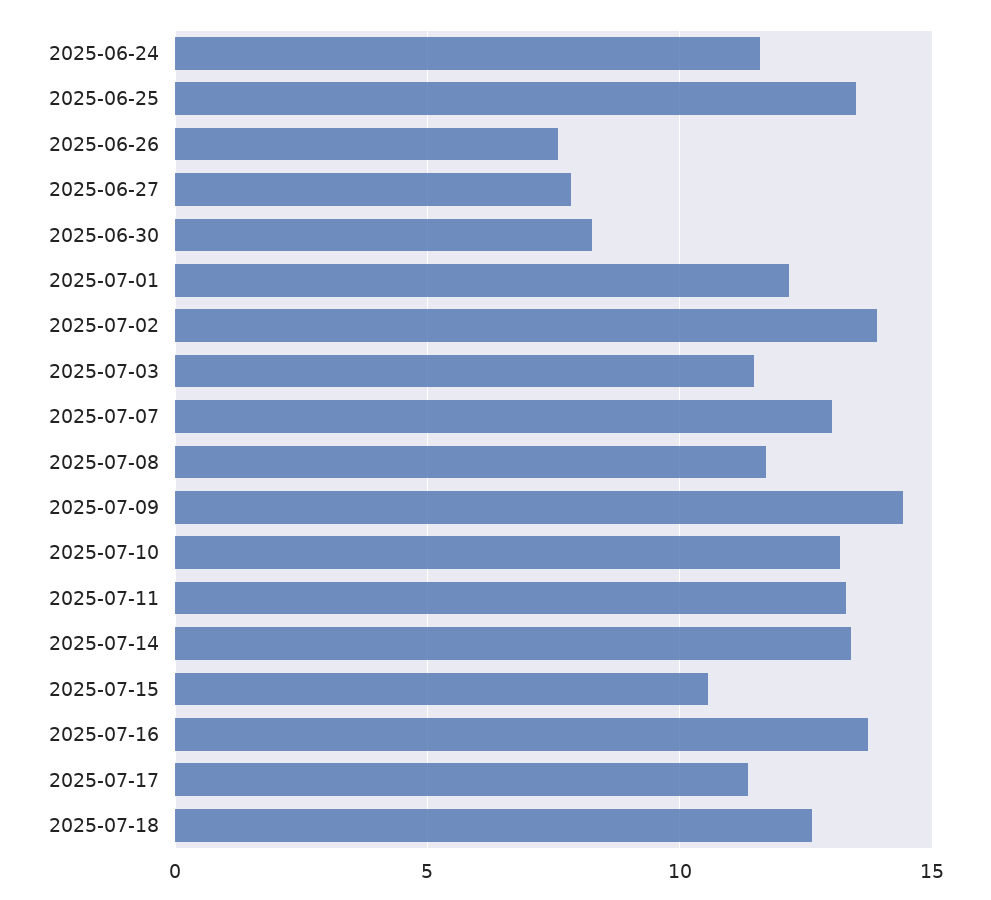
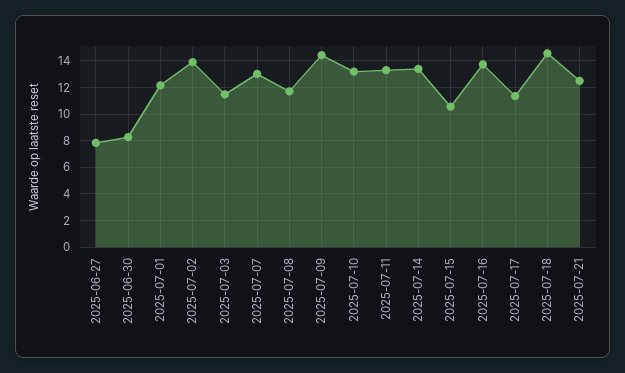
2025-06-24: 11.5 -> none
2025-06-25: 13.5 -> none
2025-06-26: 7.5 -> none
2025-07-18: 12.5 -> 14.5
2025-07-21: none -> 12.5

